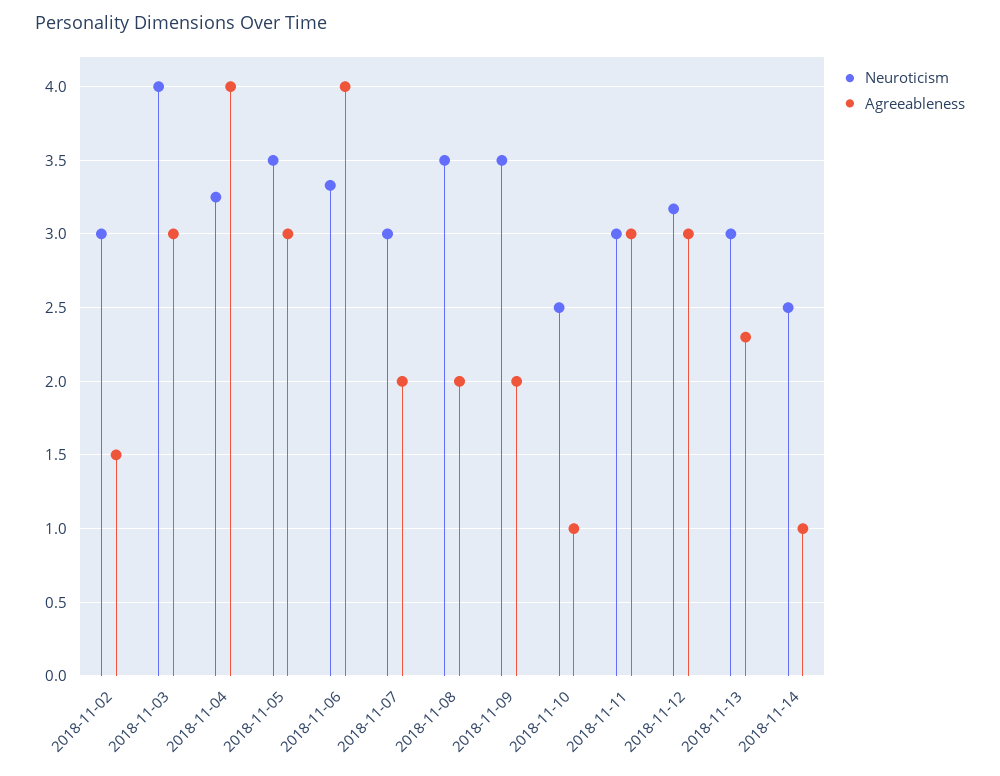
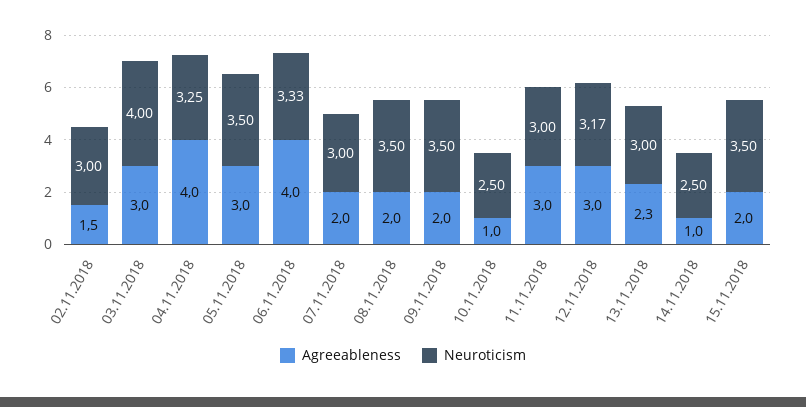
Agreeableness, 15.11.2018: none -> 2
Neuroticism, 15.11.2018: none -> 3.5

